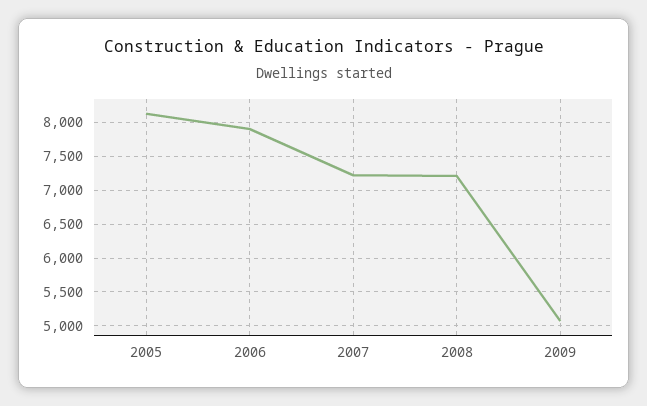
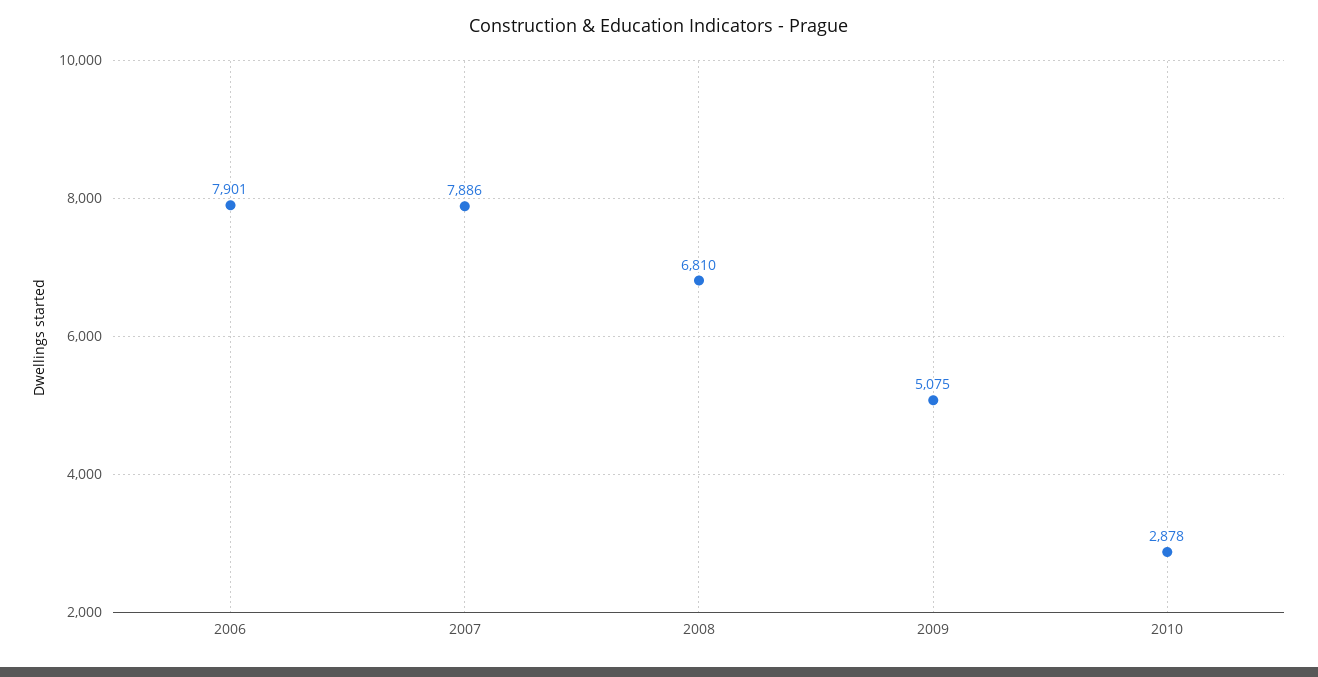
2005: 8100 -> none
2007: 7200 -> 7886
2008: 7200 -> 6810
2010: none -> 2878

